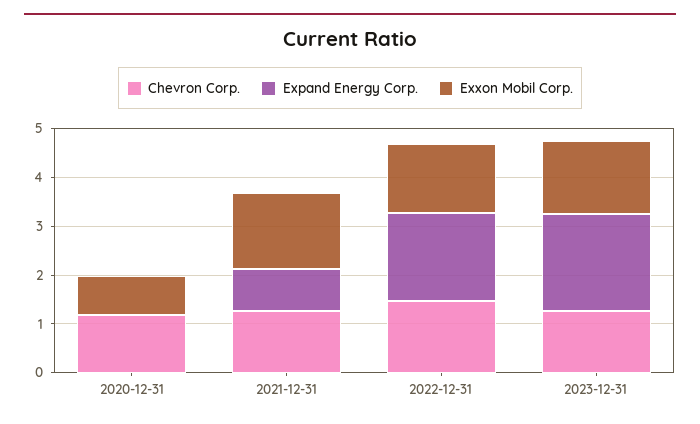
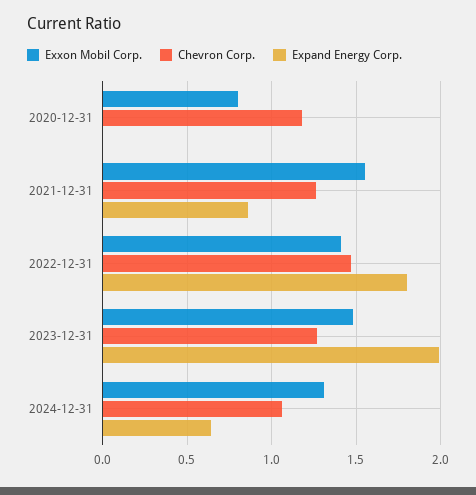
Exxon Mobil Corp., 2024-12-31: none -> 1.3
Chevron Corp., 2024-12-31: none -> 1.05
Expand Energy Corp., 2024-12-31: none -> 0.65

